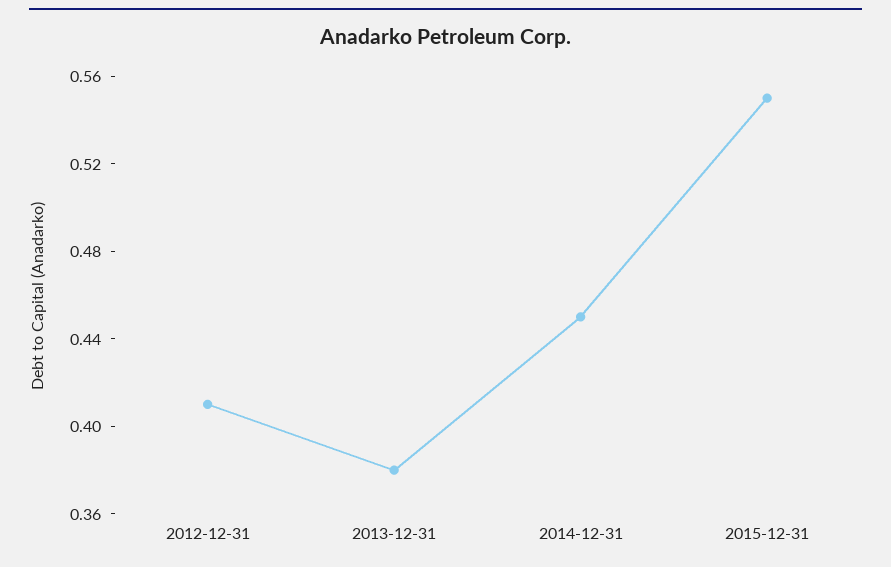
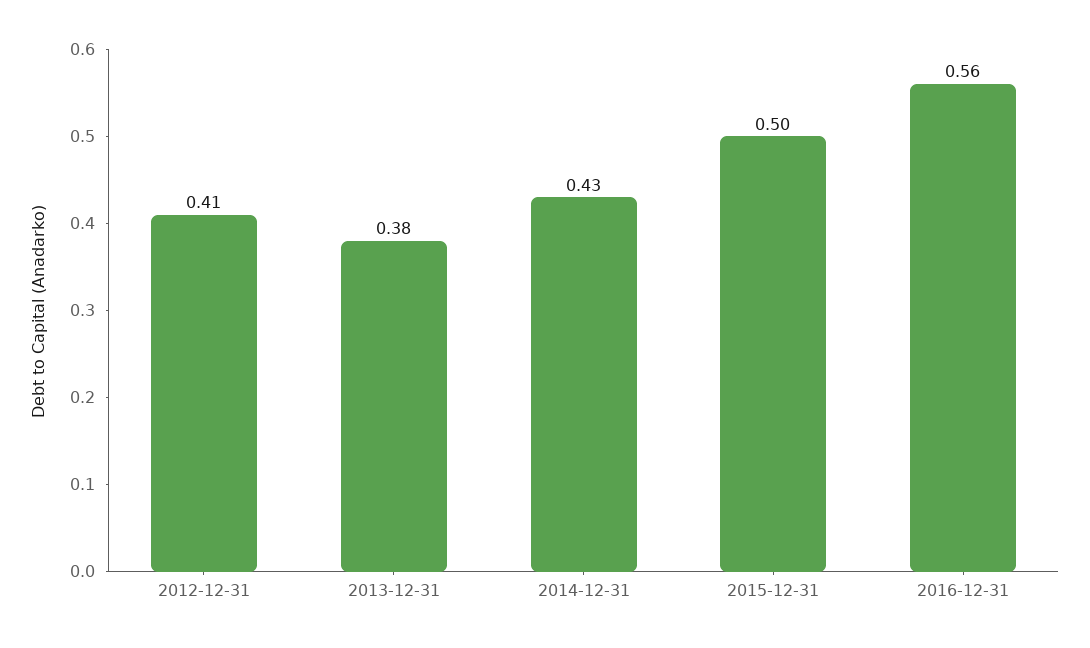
2014-12-31: 0.45 -> 0.43
2015-12-31: 0.55 -> 0.5
2016-12-31: none -> 0.56

